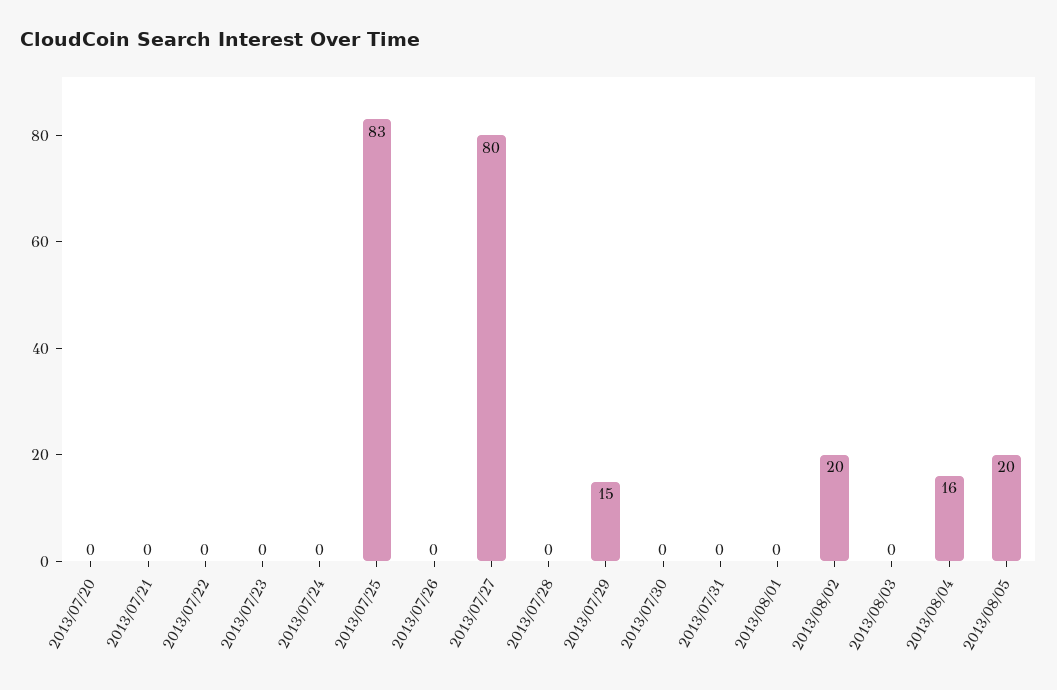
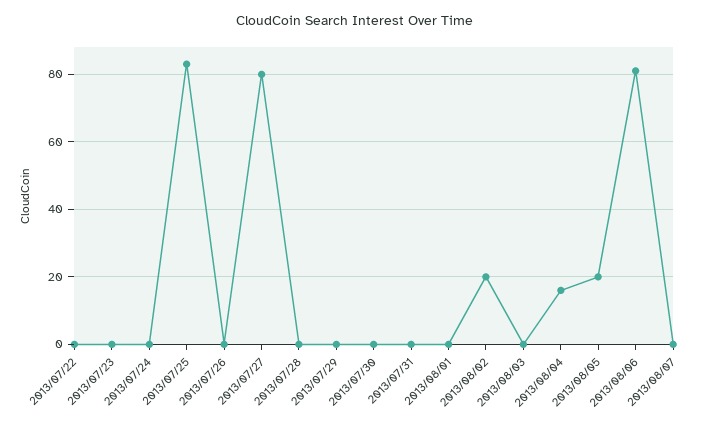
2013/07/20: 0 -> none
2013/07/21: 0 -> none
2013/07/29: 15 -> 0
2013/08/06: none -> 80
2013/08/07: none -> 0

